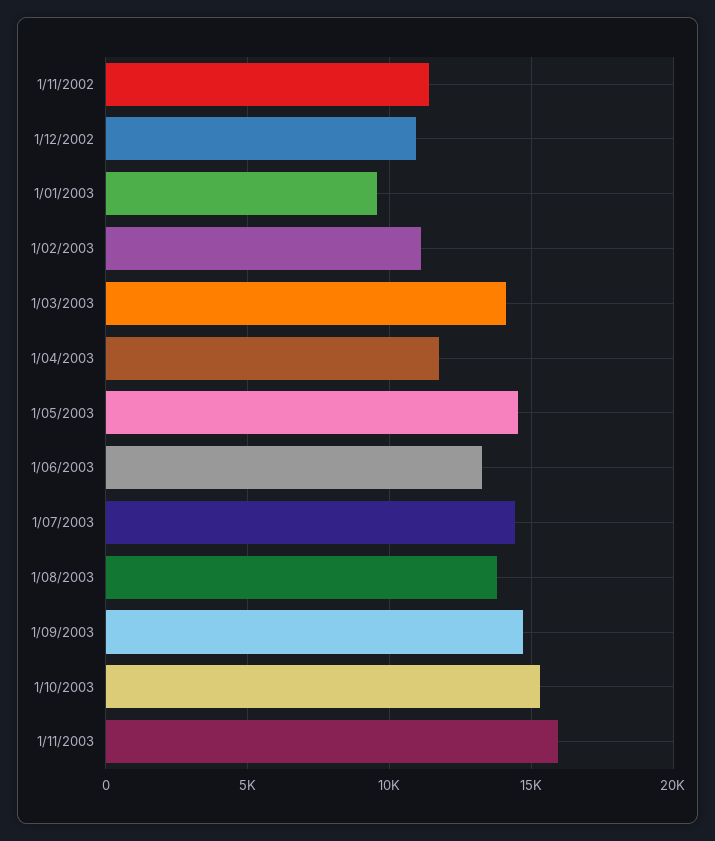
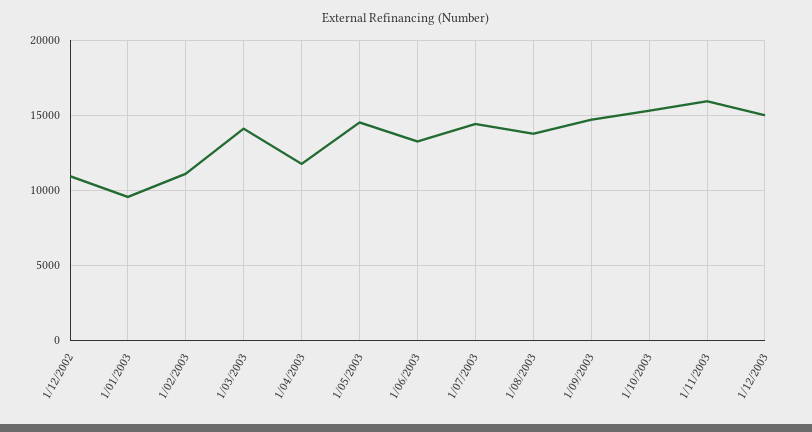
1/11/2002: 11500 -> none
1/12/2003: none -> 15000

